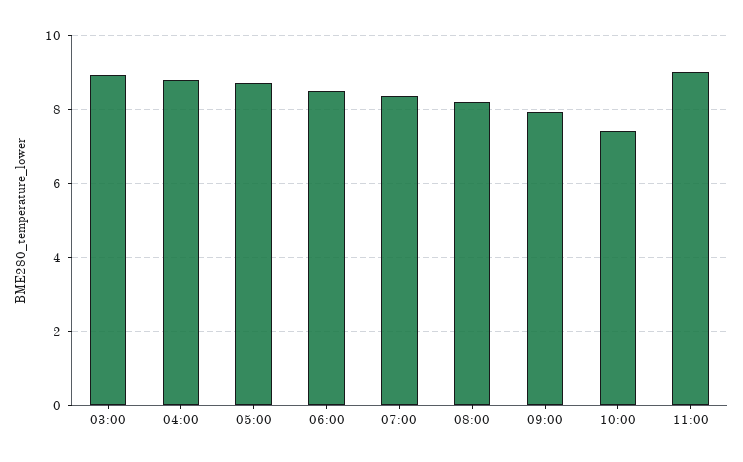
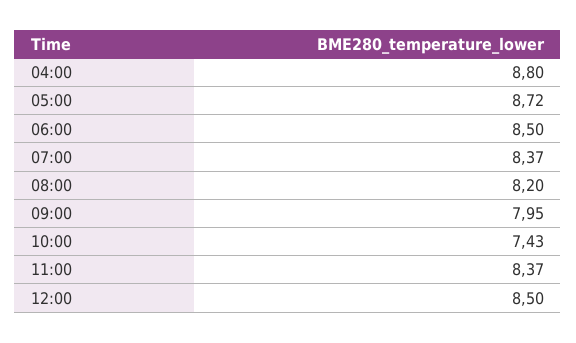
03:00: 9 -> none
11:00: 9 -> 8.37
12:00: none -> 8.5

